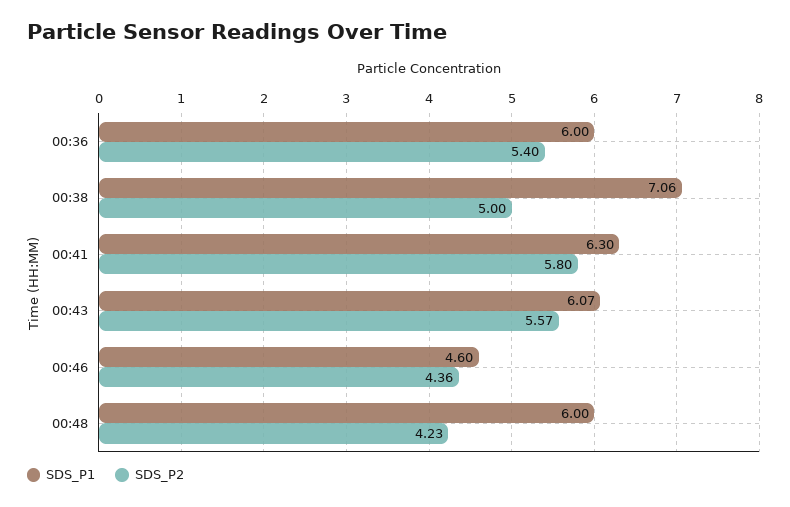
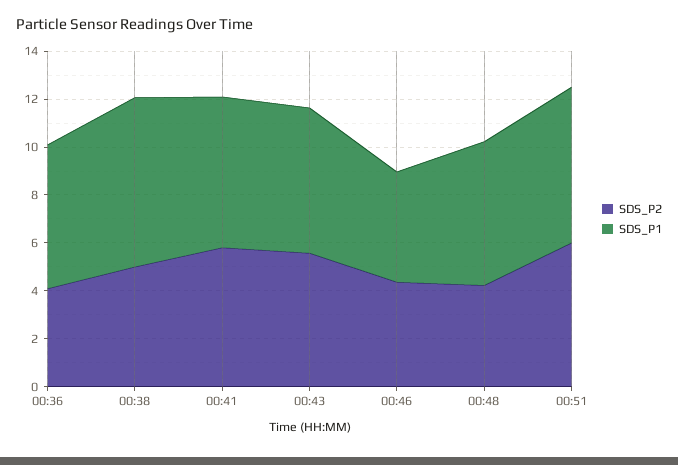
SDS_P2, 00:36: 5.4 -> 4
SDS_P2, 00:51: none -> 6
SDS_P1, 00:51: none -> 6.5

